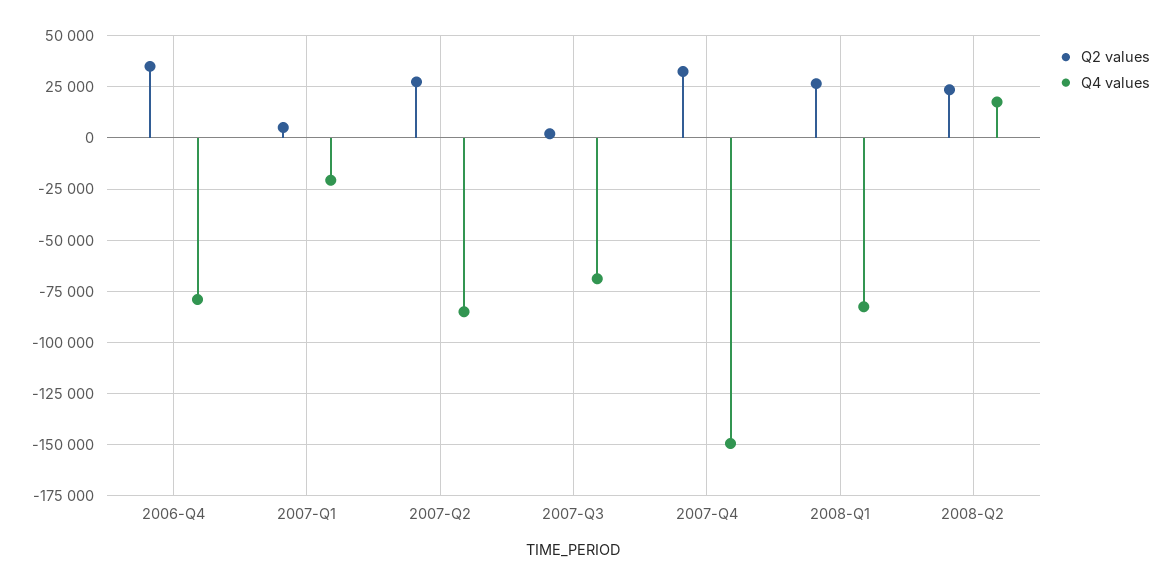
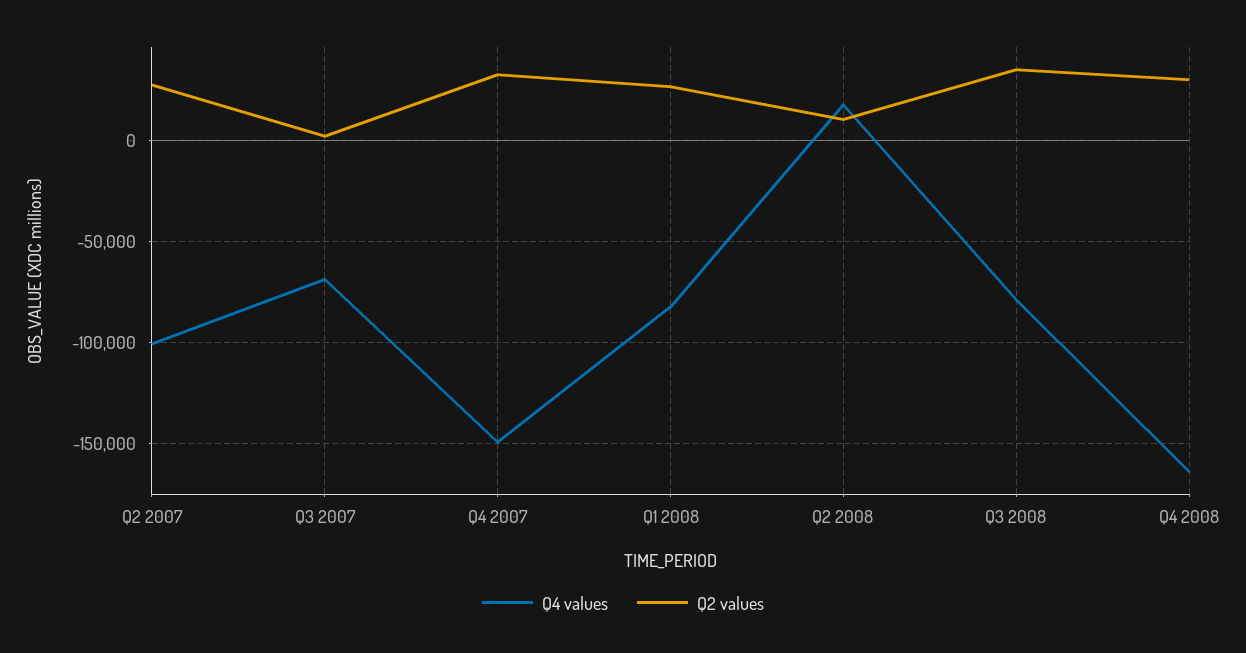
Q2 values, 2006-Q4: 35000 -> none
Q4 values, 2006-Q4: -80000 -> none
Q2 values, 2007-Q1: 5000 -> none
Q4 values, 2007-Q1: -20000 -> none
Q4 values, 2007-Q2: -85000 -> -100000
Q2 values, 2008-Q2: 25000 -> 10000
Q4 values, Q3 2008: none -> -80000
Q2 values, Q3 2008: none -> 35000
Q4 values, Q4 2008: none -> -165000
Q2 values, Q4 2008: none -> 30000

